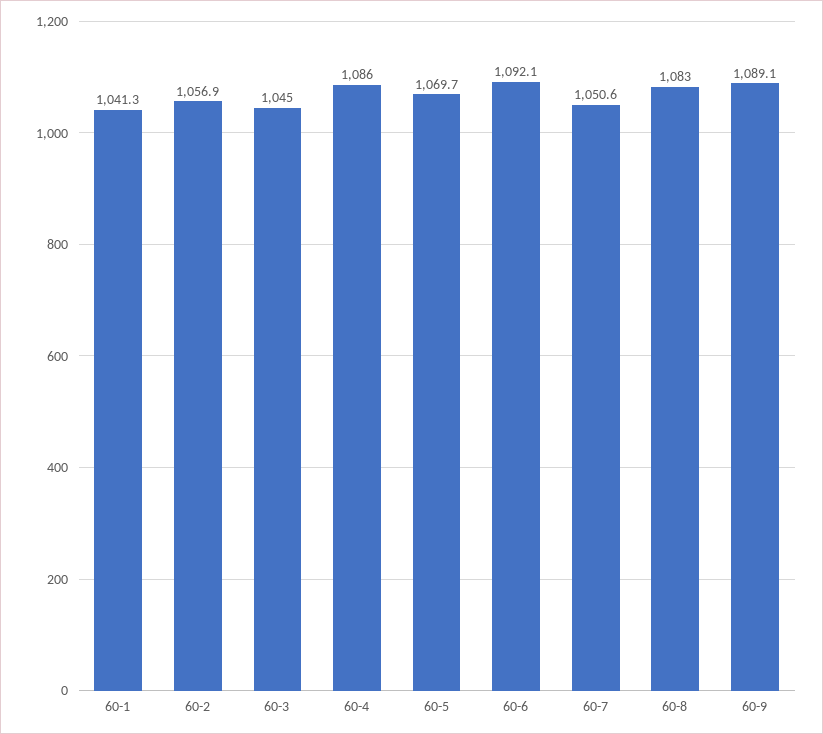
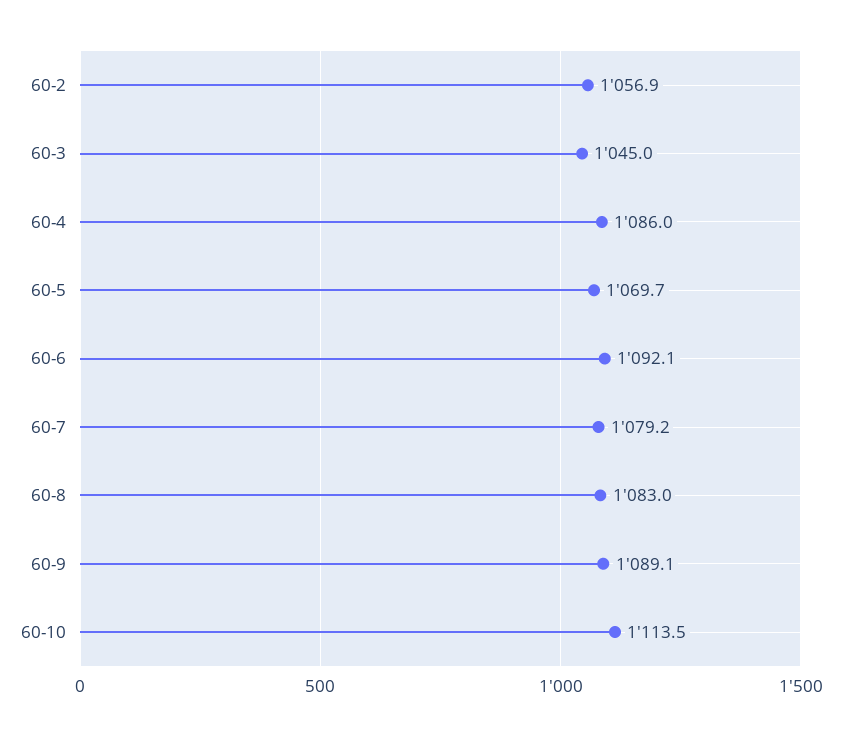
60-1: 1041.3 -> none
60-7: 1050.6 -> 1079.2
60-10: none -> 1113.5

